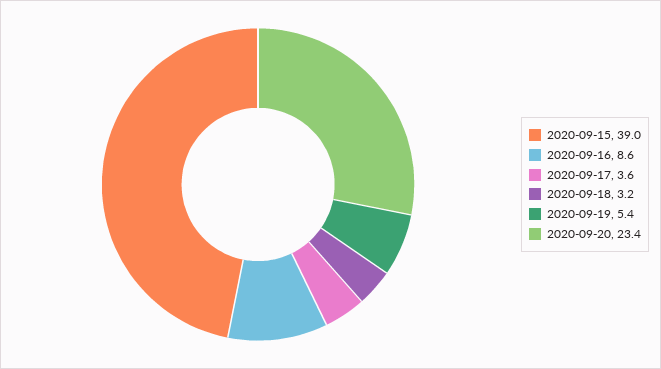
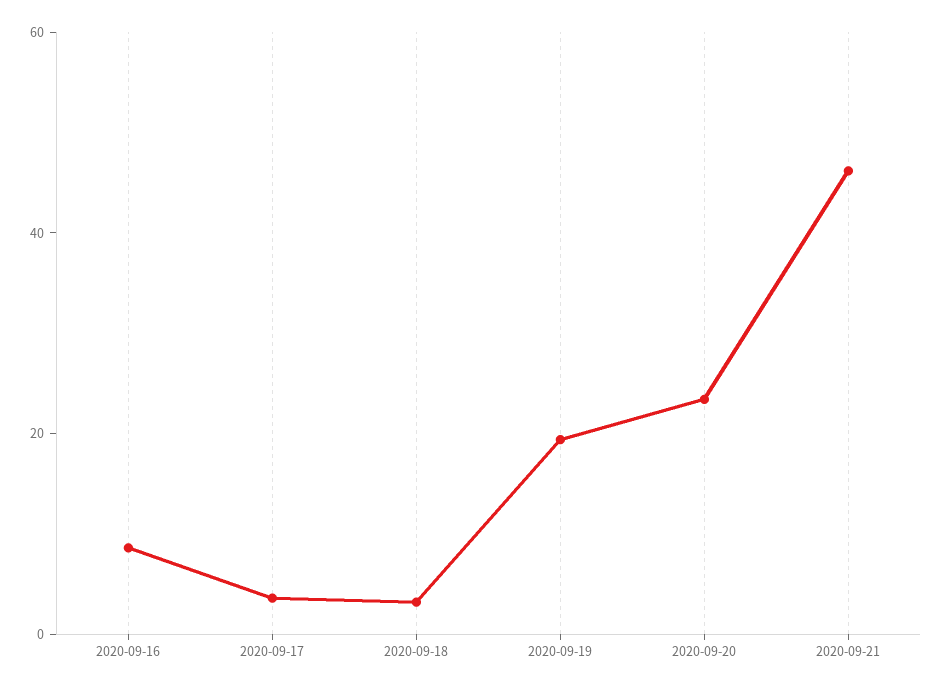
2020-09-15: 39 -> none
2020-09-19: 5.4 -> 20
2020-09-21: none -> 45

